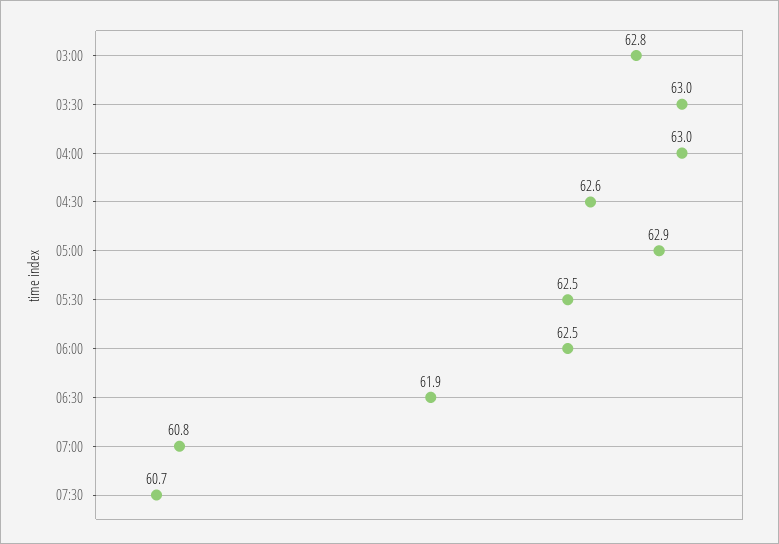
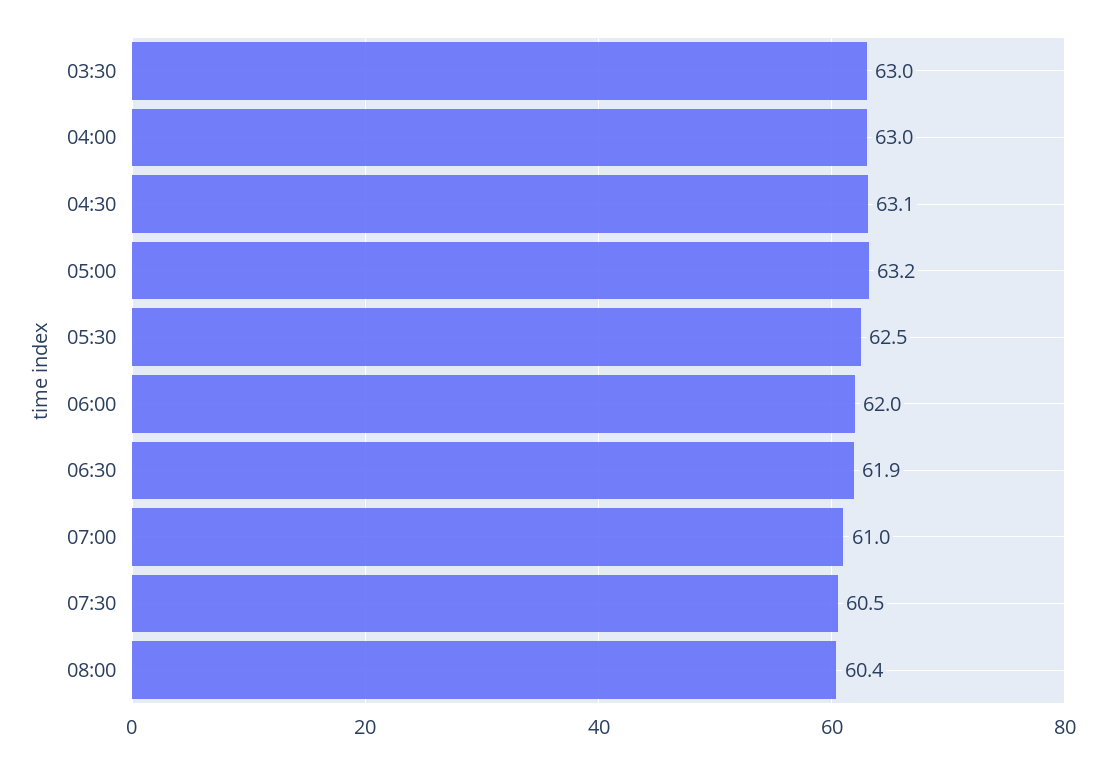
03:00: 62.8 -> none
04:30: 62.6 -> 63.1
05:00: 62.9 -> 63.2
06:00: 62.5 -> 62
07:00: 60.8 -> 61
07:30: 60.7 -> 60.5
08:00: none -> 60.4

